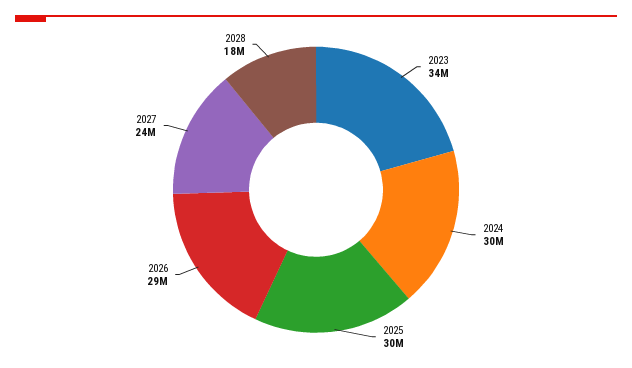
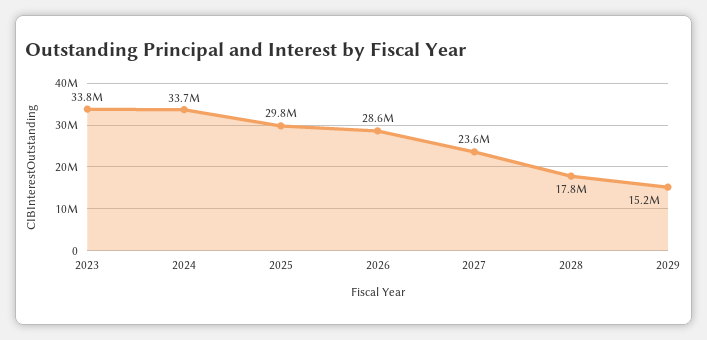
2024: 30000000 -> 33700000
2029: none -> 15200000

